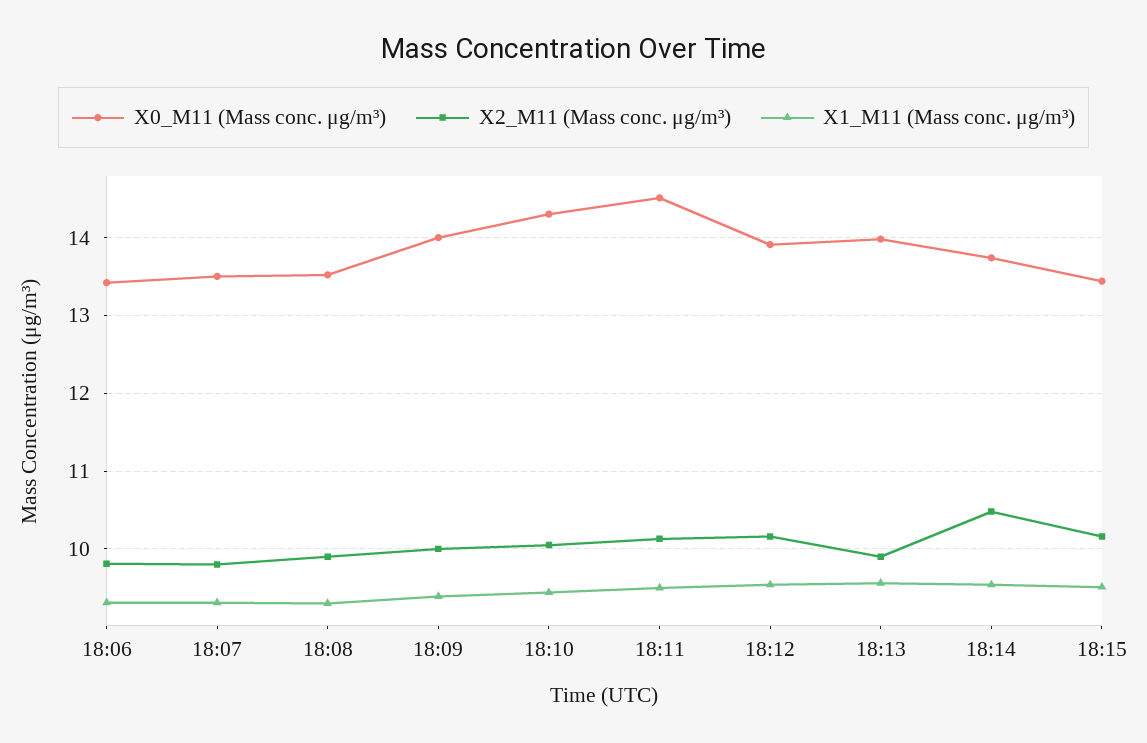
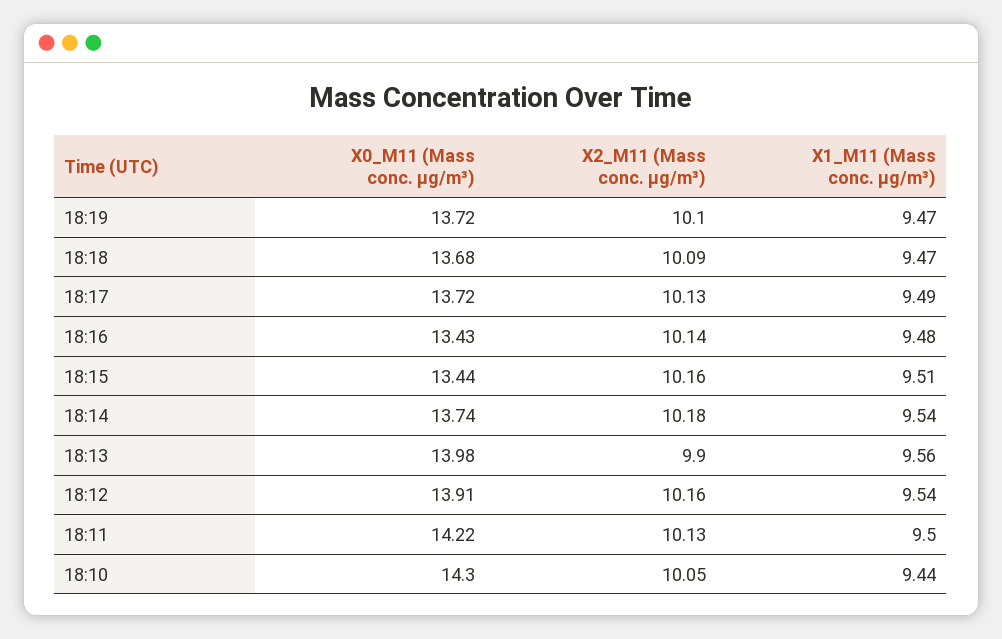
X0_M11 (Mass conc. μg/m³), 18:06: 13.4 -> none
X2_M11 (Mass conc. μg/m³), 18:06: 9.8 -> none
X1_M11 (Mass conc. μg/m³), 18:06: 9.3 -> none
X0_M11 (Mass conc. μg/m³), 18:07: 13.5 -> none
X2_M11 (Mass conc. μg/m³), 18:07: 9.8 -> none
X1_M11 (Mass conc. μg/m³), 18:07: 9.3 -> none
X0_M11 (Mass conc. μg/m³), 18:08: 13.5 -> none
X2_M11 (Mass conc. μg/m³), 18:08: 9.9 -> none
X1_M11 (Mass conc. μg/m³), 18:08: 9.3 -> none
X0_M11 (Mass conc. μg/m³), 18:09: 14 -> none
X2_M11 (Mass conc. μg/m³), 18:09: 10 -> none
X1_M11 (Mass conc. μg/m³), 18:09: 9.4 -> none
X0_M11 (Mass conc. μg/m³), 18:11: 14.5 -> 14.22
X2_M11 (Mass conc. μg/m³), 18:14: 10.5 -> 10.18
X0_M11 (Mass conc. μg/m³), 18:19: none -> 13.72
X2_M11 (Mass conc. μg/m³), 18:19: none -> 10.1
X1_M11 (Mass conc. μg/m³), 18:19: none -> 9.47
X0_M11 (Mass conc. μg/m³), 18:18: none -> 13.68
X2_M11 (Mass conc. μg/m³), 18:18: none -> 10.09
X1_M11 (Mass conc. μg/m³), 18:18: none -> 9.47
X0_M11 (Mass conc. μg/m³), 18:17: none -> 13.72
X2_M11 (Mass conc. μg/m³), 18:17: none -> 10.13
X1_M11 (Mass conc. μg/m³), 18:17: none -> 9.49
X0_M11 (Mass conc. μg/m³), 18:16: none -> 13.43
X2_M11 (Mass conc. μg/m³), 18:16: none -> 10.14
X1_M11 (Mass conc. μg/m³), 18:16: none -> 9.48

